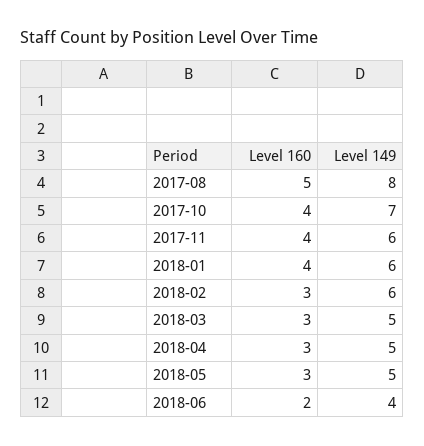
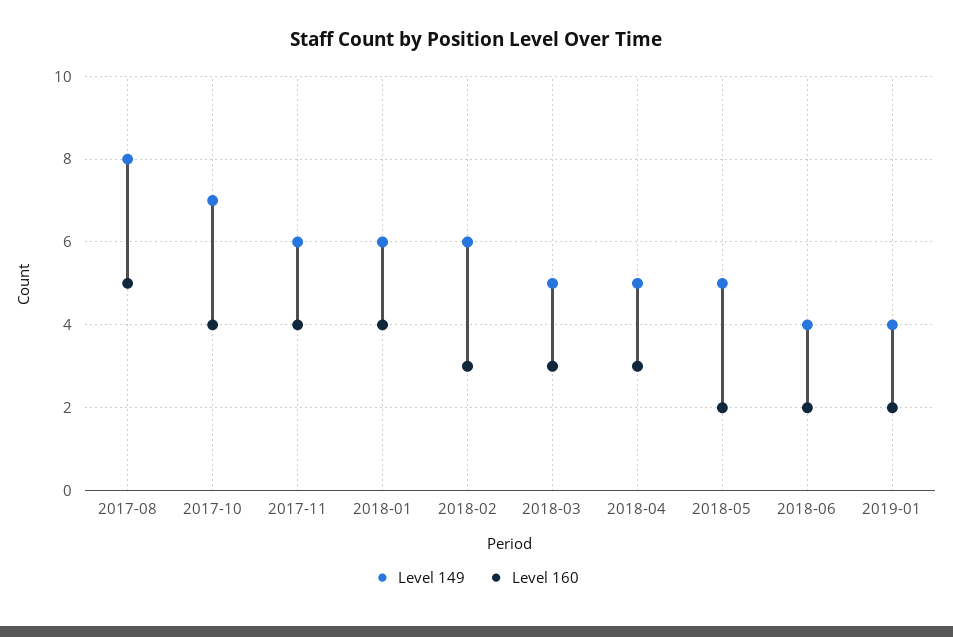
Level 160, 2018-05: 3 -> 2
Level 149, 2019-01: none -> 4
Level 160, 2019-01: none -> 2

